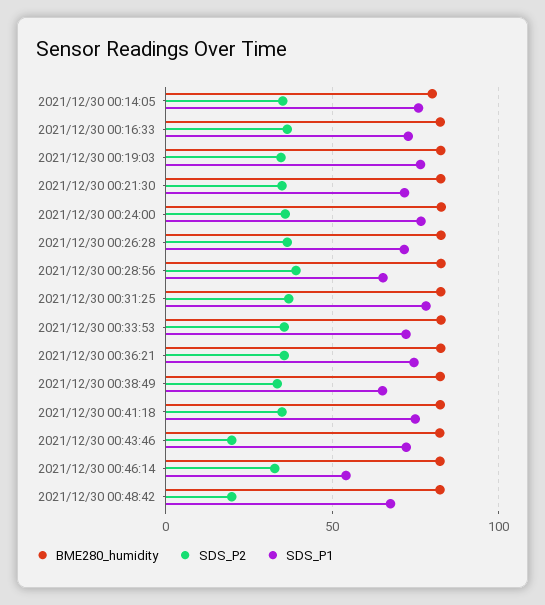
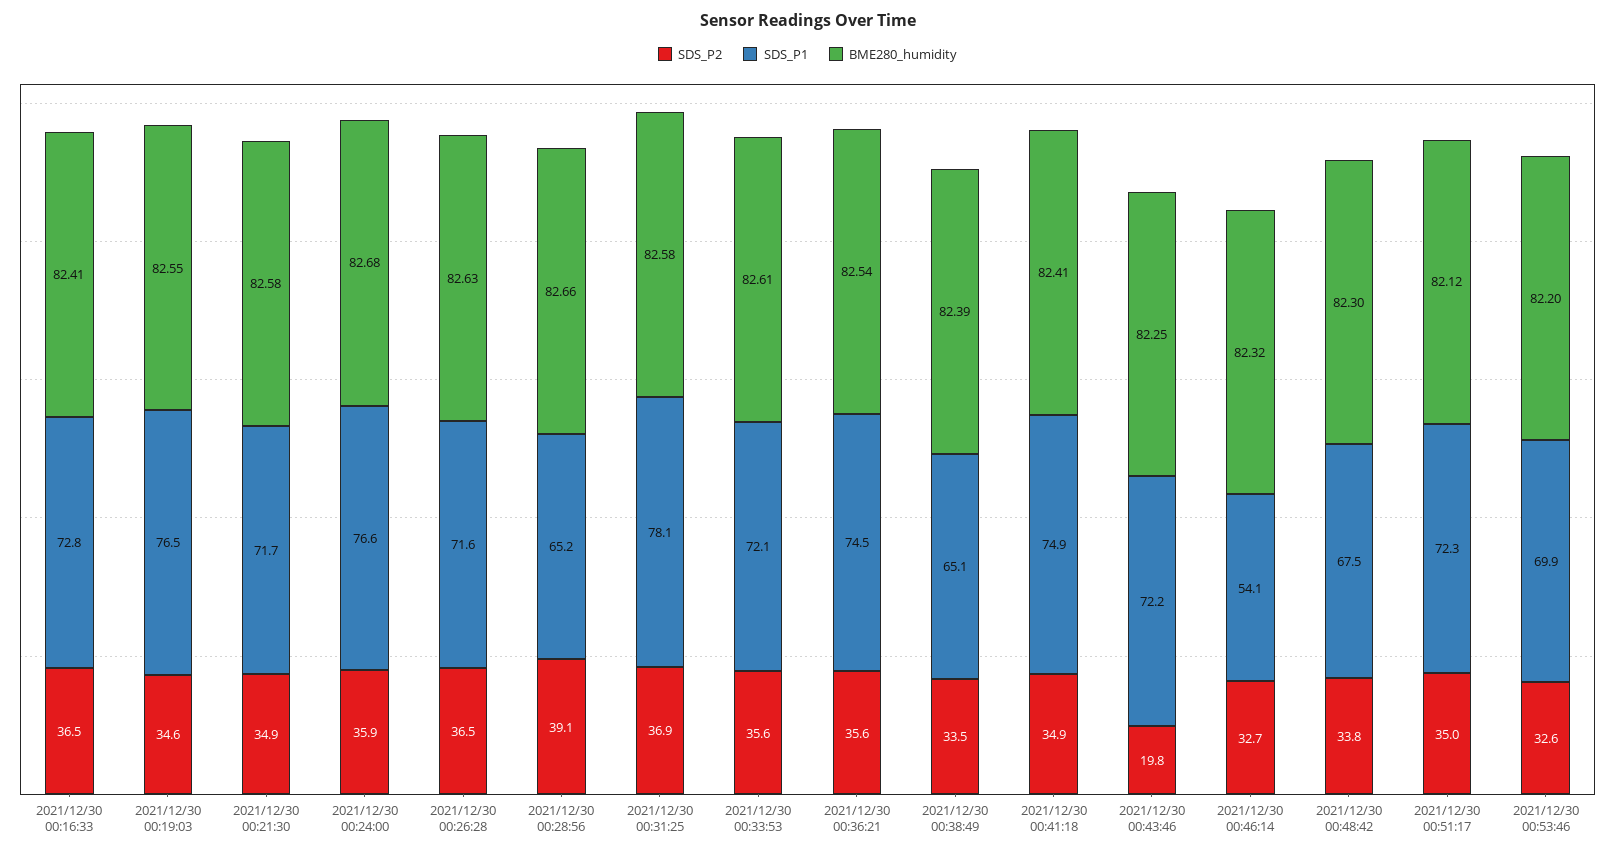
BME280_humidity, 2021/12/30 00:14:05: 80 -> none
SDS_P2, 2021/12/30 00:14:05: 35 -> none
SDS_P1, 2021/12/30 00:14:05: 75 -> none
SDS_P2, 2021/12/30 00:48:42: 20 -> 33.8
SDS_P2, 2021/12/30 00:51:17: none -> 35
SDS_P1, 2021/12/30 00:51:17: none -> 72.3
BME280_humidity, 2021/12/30 00:51:17: none -> 82.12
SDS_P2, 2021/12/30 00:53:46: none -> 32.6
SDS_P1, 2021/12/30 00:53:46: none -> 69.9
BME280_humidity, 2021/12/30 00:53:46: none -> 82.2

